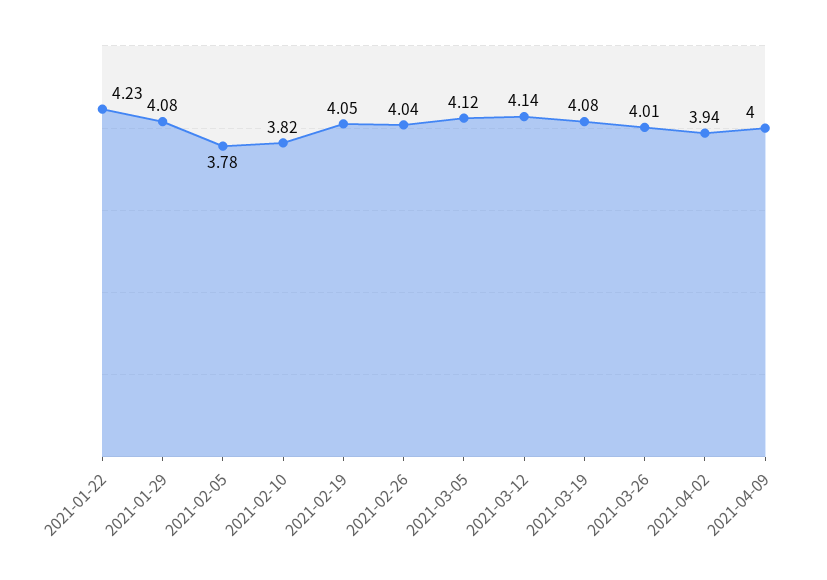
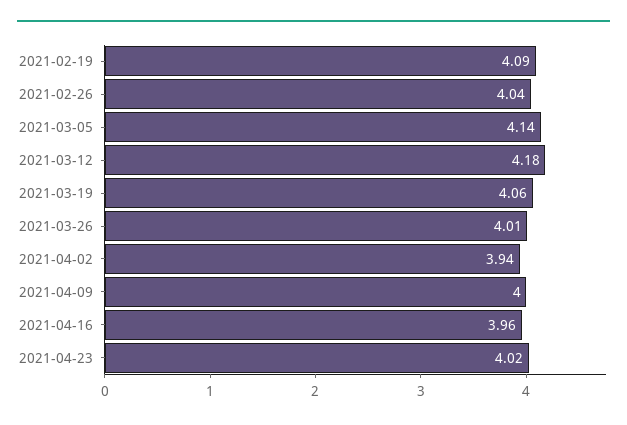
2021-01-22: 4.23 -> none
2021-01-29: 4.08 -> none
2021-02-05: 3.78 -> none
2021-02-10: 3.82 -> none
2021-02-19: 4.05 -> 4.09
2021-03-05: 4.12 -> 4.14
2021-03-12: 4.14 -> 4.18
2021-03-19: 4.08 -> 4.06
2021-04-16: none -> 3.96
2021-04-23: none -> 4.02

